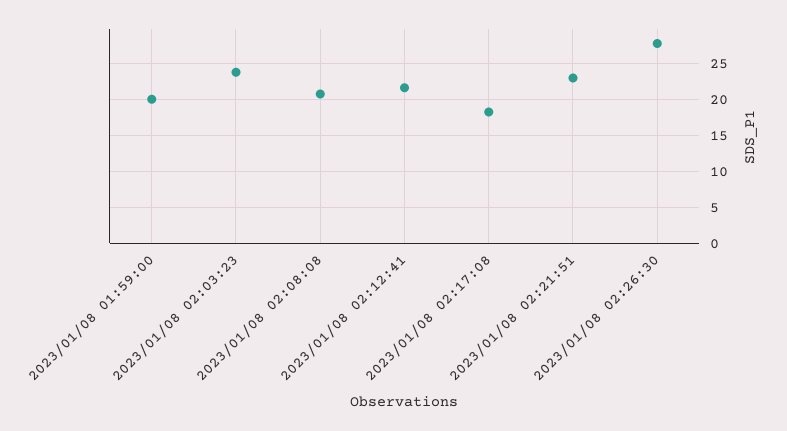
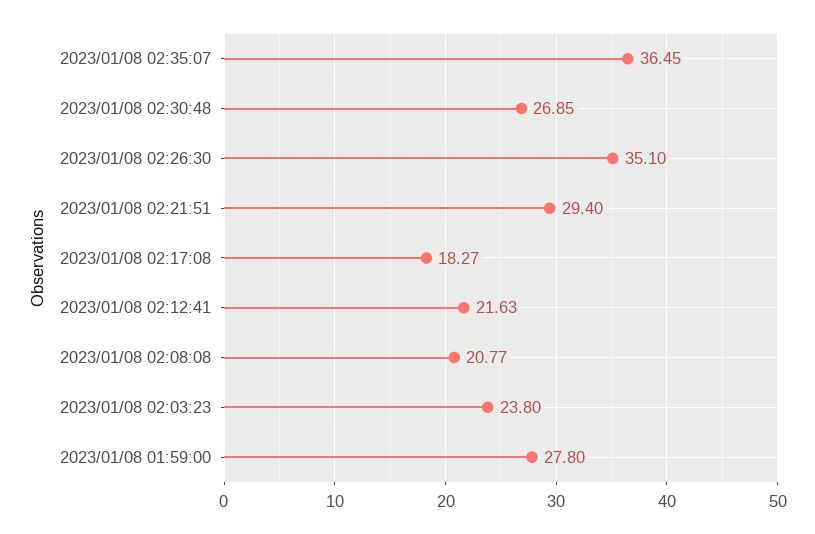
2023/01/08 01:59:00: 20 -> 27.8
2023/01/08 02:21:51: 23 -> 29.4
2023/01/08 02:26:30: 28 -> 35.1
2023/01/08 02:35:07: none -> 36.45
2023/01/08 02:30:48: none -> 26.85

